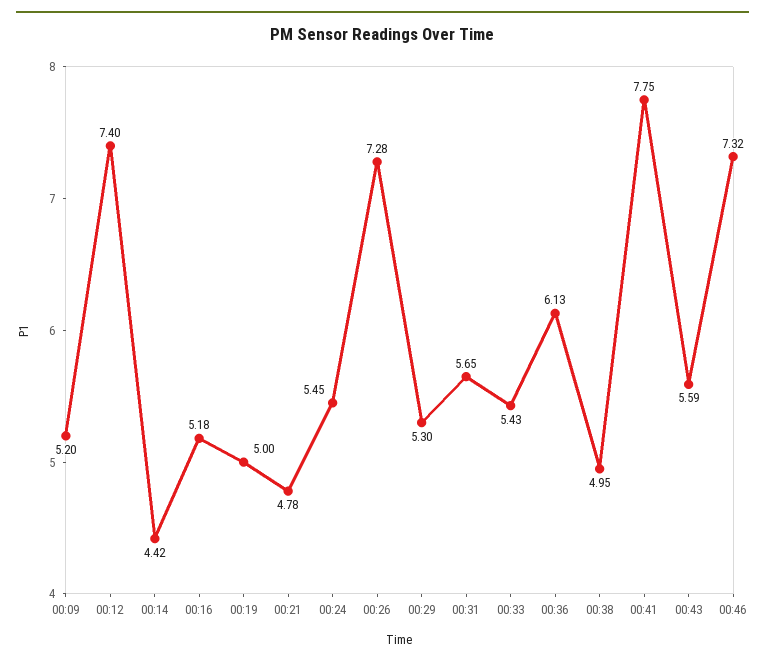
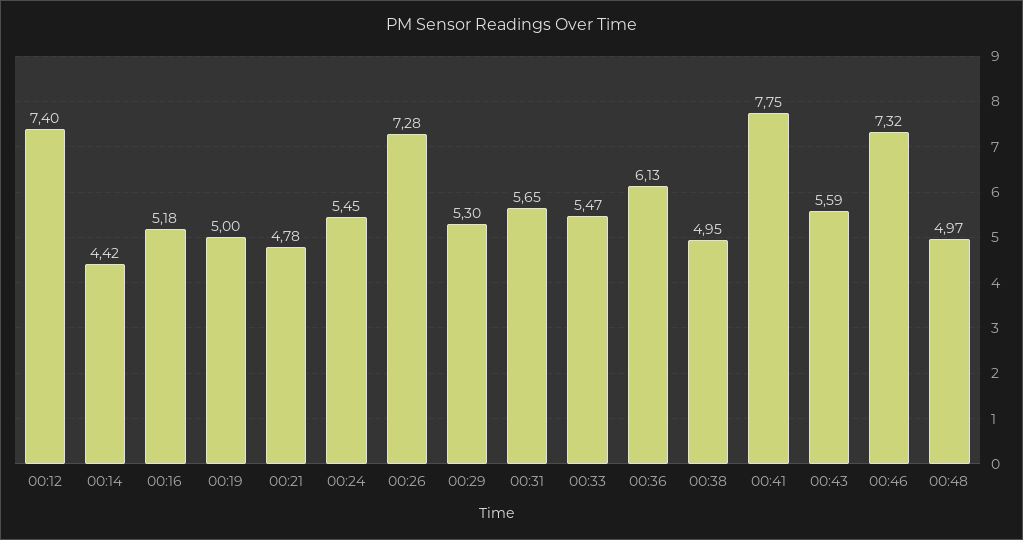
00:09: 5.2 -> none
00:33: 5.43 -> 5.47
00:48: none -> 4.97

